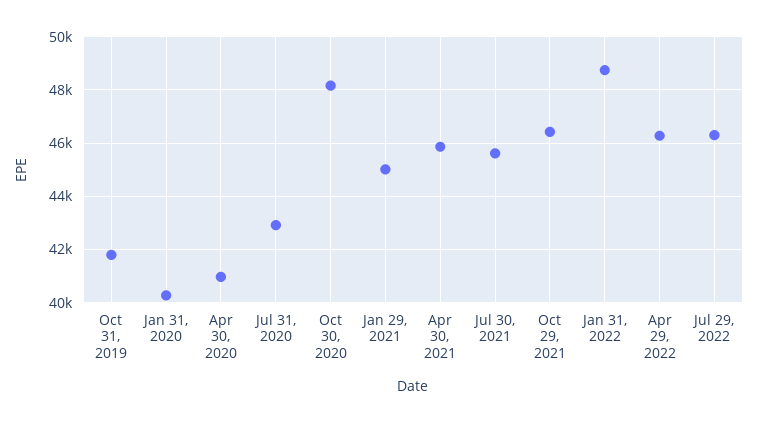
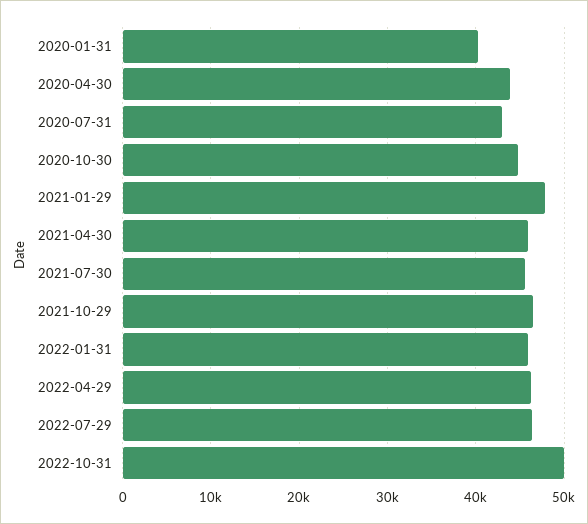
Oct 31, 2019: 41750 -> none
Apr 30, 2020: 41000 -> 44000
Oct 30, 2020: 48250 -> 45000
Jan 29, 2021: 45000 -> 48000
Jan 31, 2022: 48750 -> 46000
2022-10-31: none -> 50000

